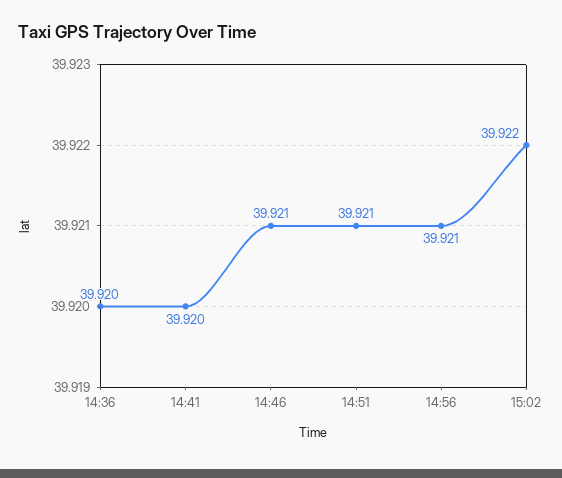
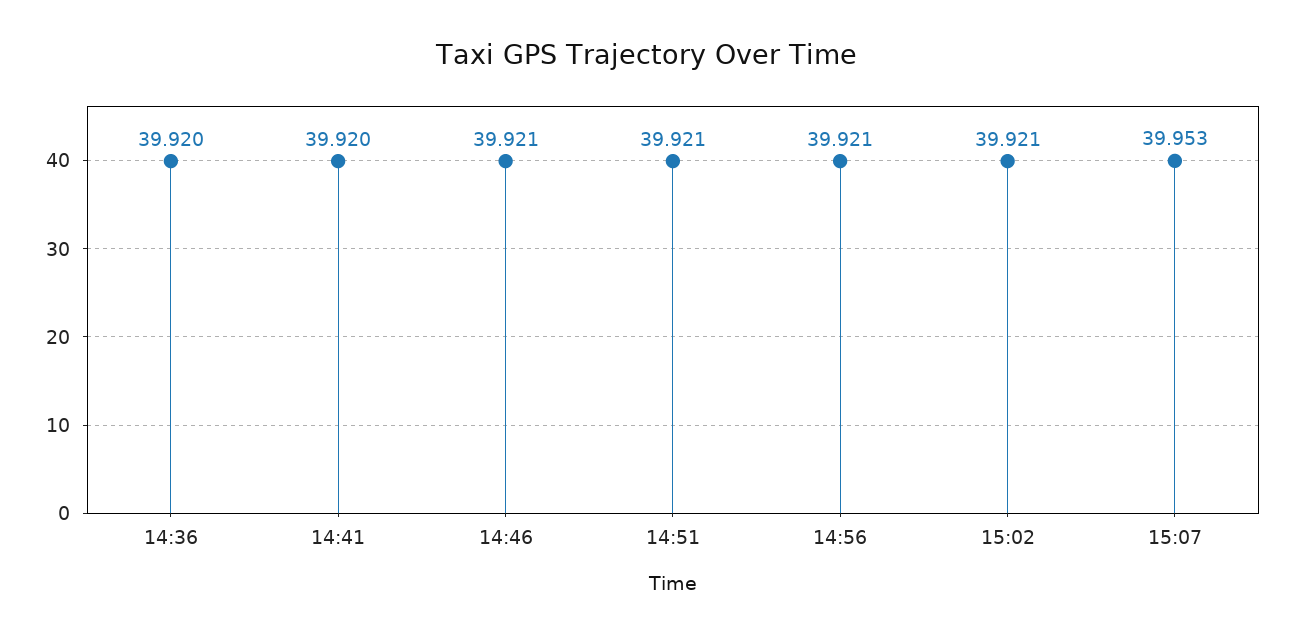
15:02: 39.922 -> 39.921
15:07: none -> 39.953

